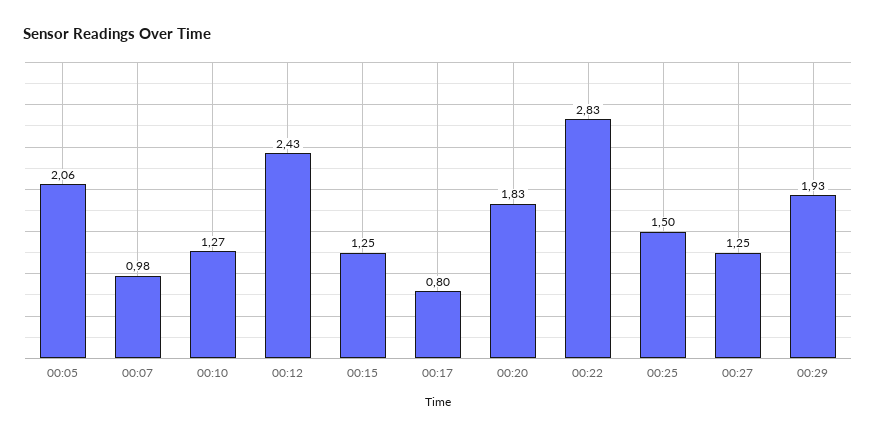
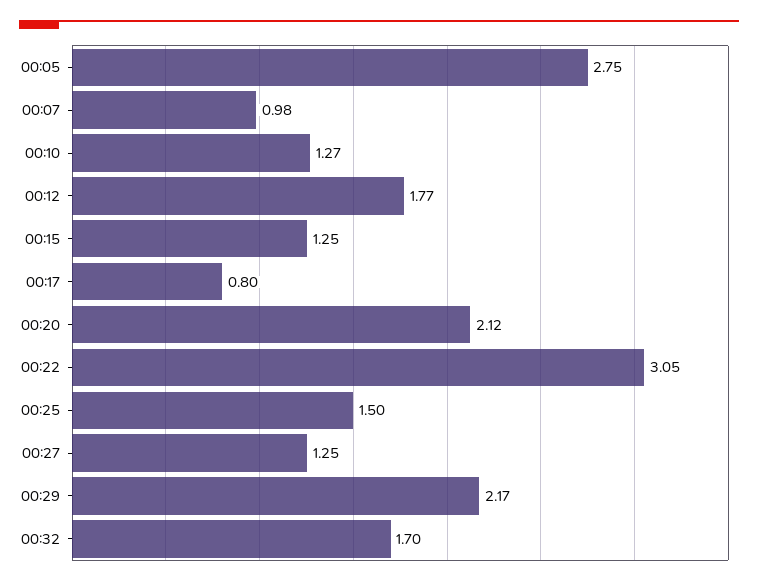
00:05: 2.06 -> 2.75
00:12: 2.43 -> 1.77
00:20: 1.83 -> 2.12
00:22: 2.83 -> 3.05
00:29: 1.93 -> 2.17
00:32: none -> 1.7

